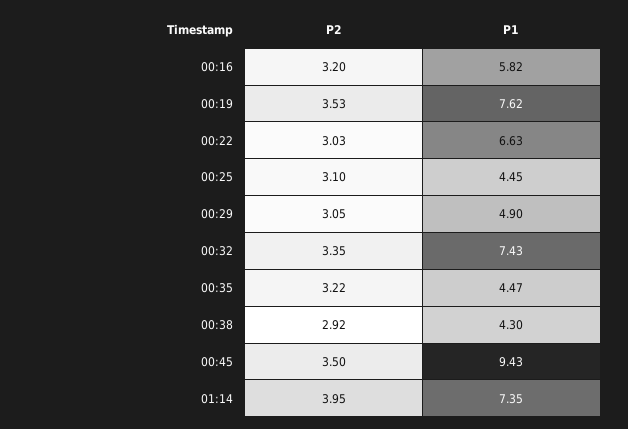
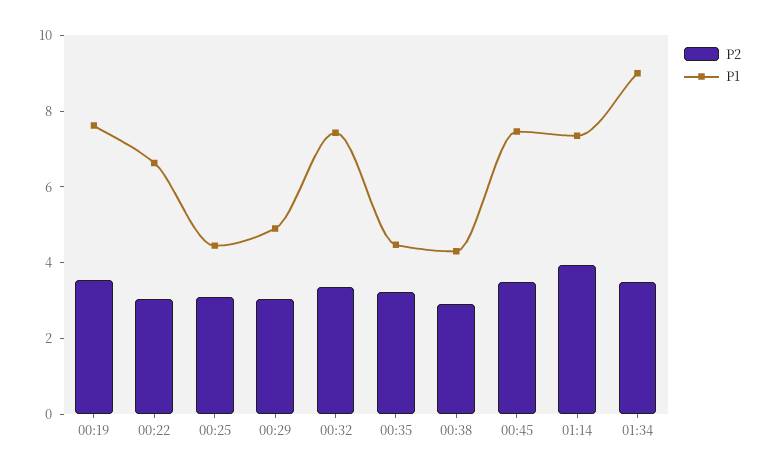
P2, 00:16: 3.2 -> none
P1, 00:16: 5.82 -> none
P1, 00:45: 9.43 -> 7.5
P2, 01:34: none -> 3.5
P1, 01:34: none -> 9

